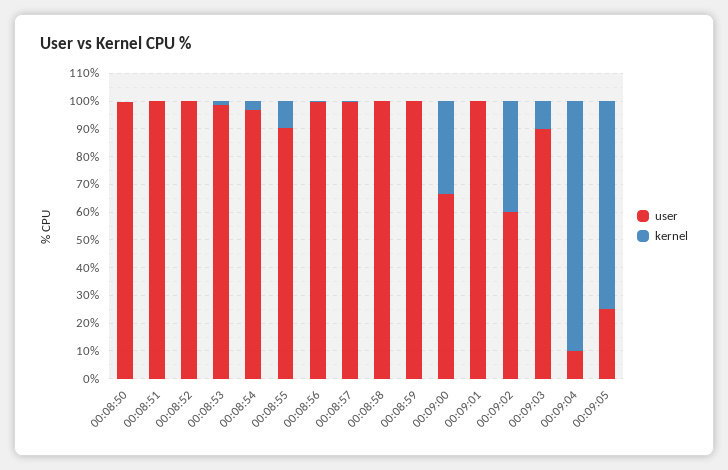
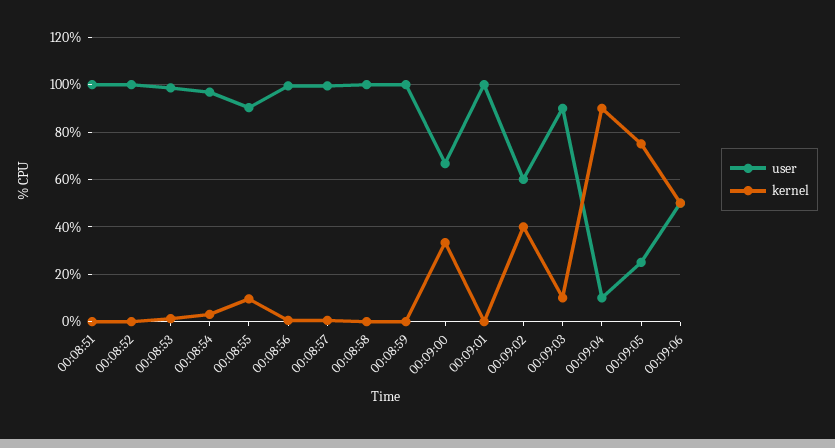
user, 00:08:50: 100 -> none
kernel, 00:08:50: 0 -> none
user, 00:09:06: none -> 50
kernel, 00:09:06: none -> 50

